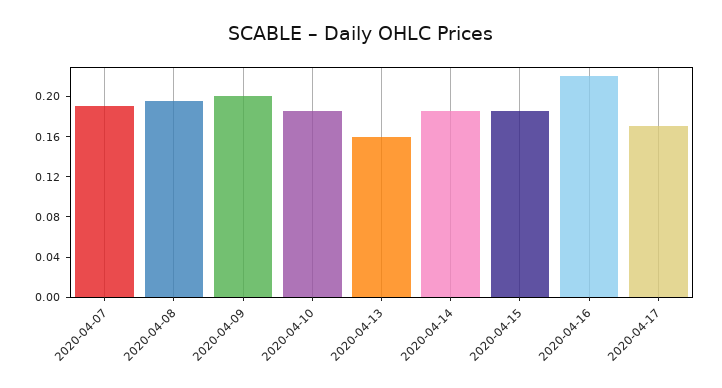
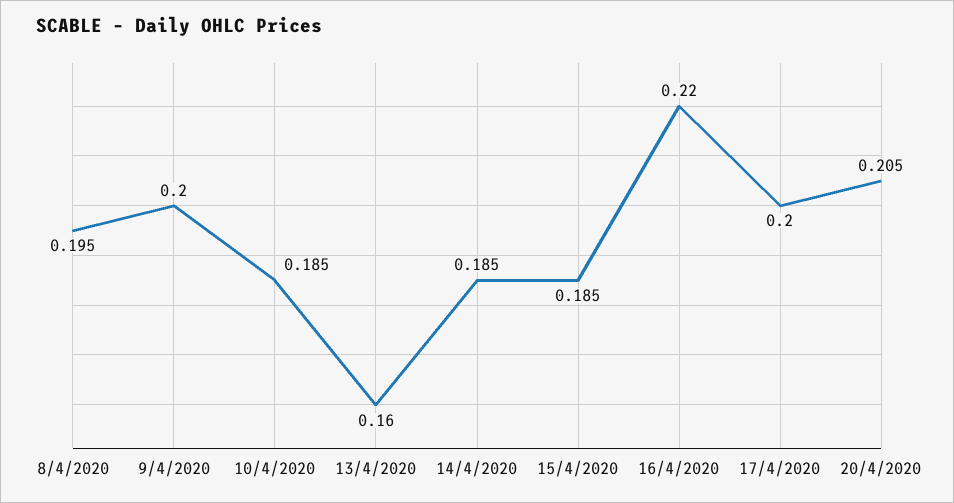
2020-04-07: 0.19 -> none
2020-04-17: 0.17 -> 0.2
20/4/2020: none -> 0.205

